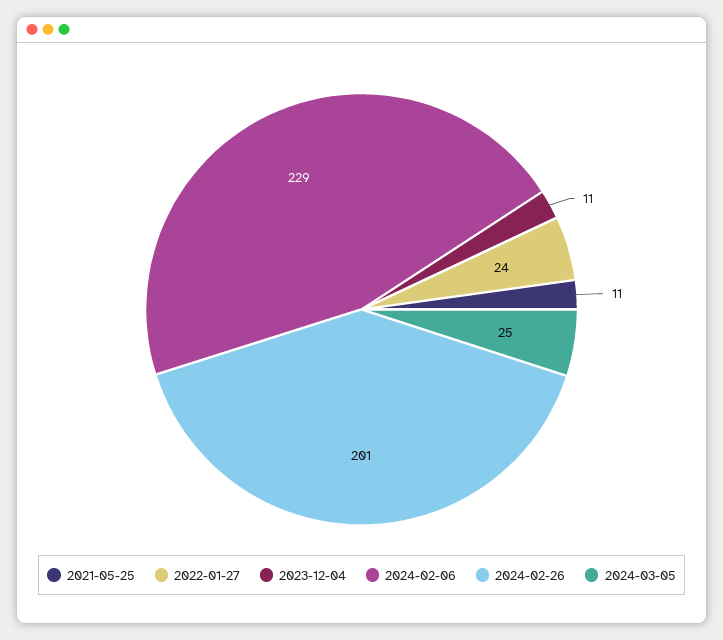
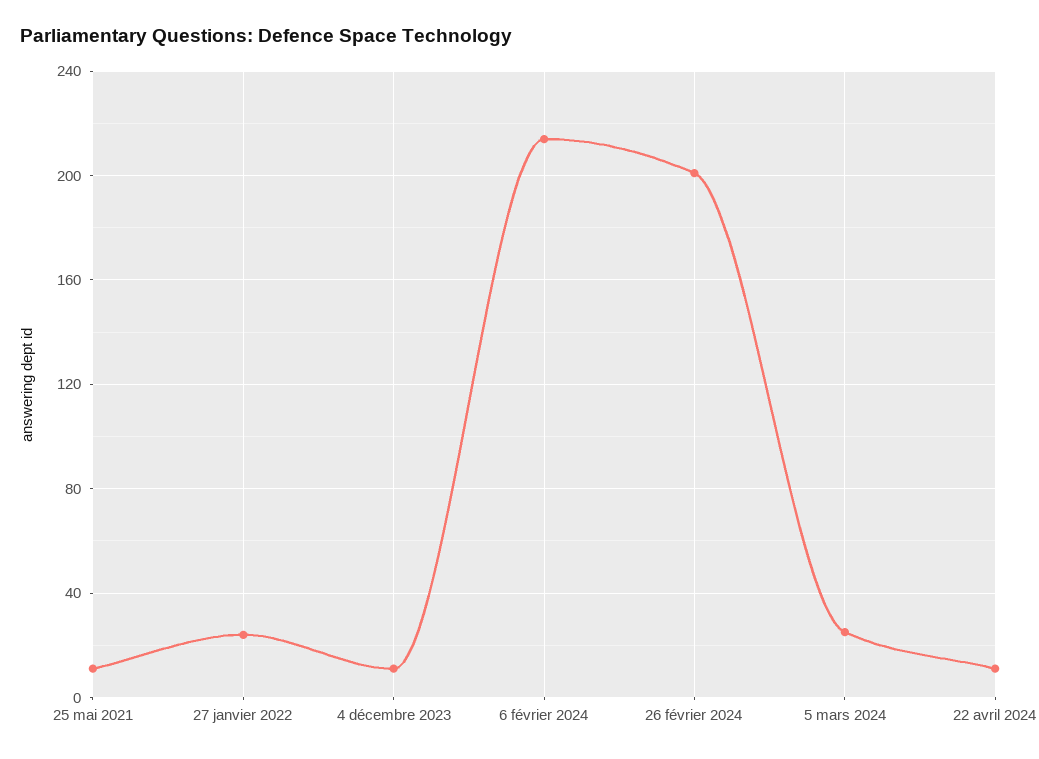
2024-02-06: 229 -> 215
22 avril 2024: none -> 10

